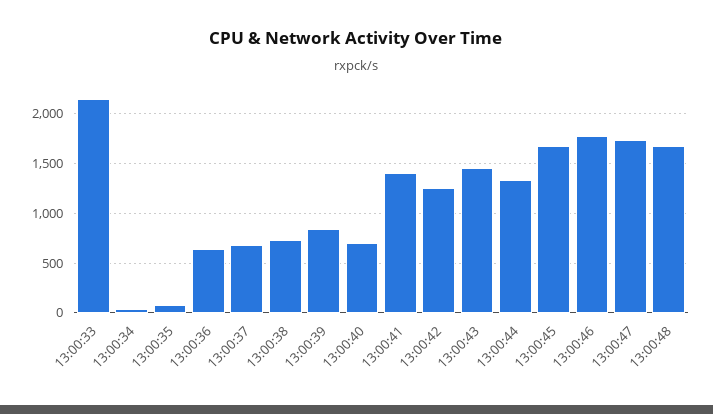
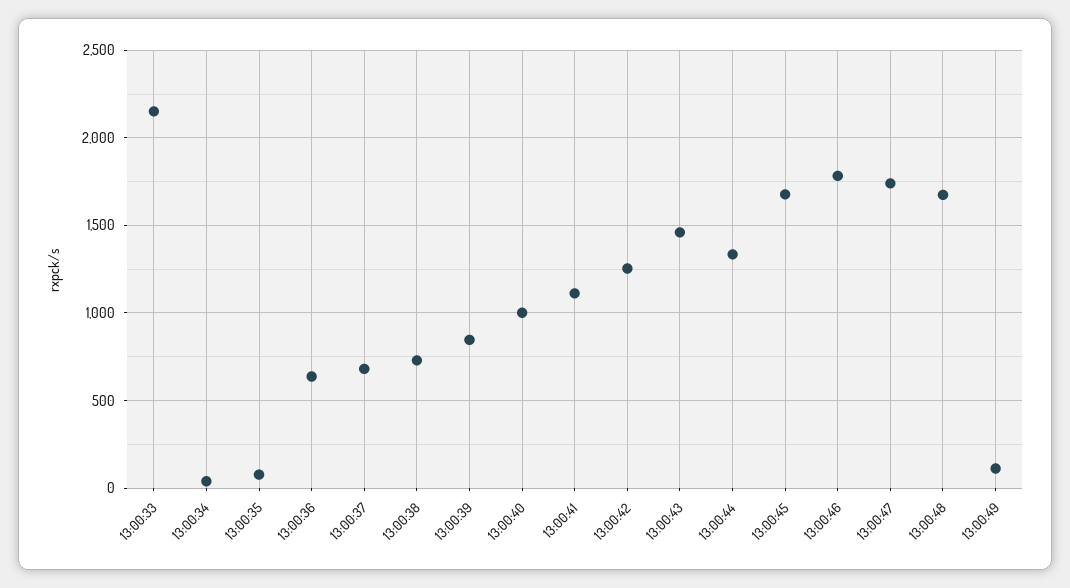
13:00:40: 700 -> 1000
13:00:41: 1400 -> 1100
13:00:49: none -> 100

